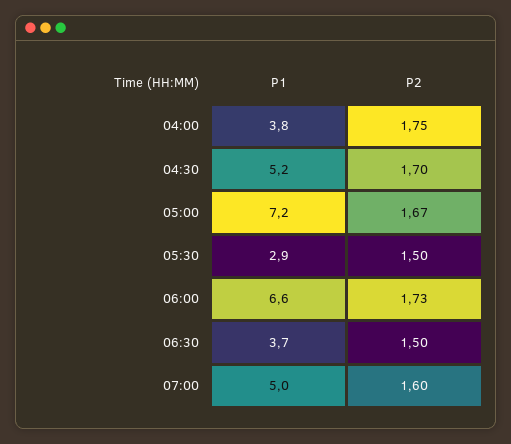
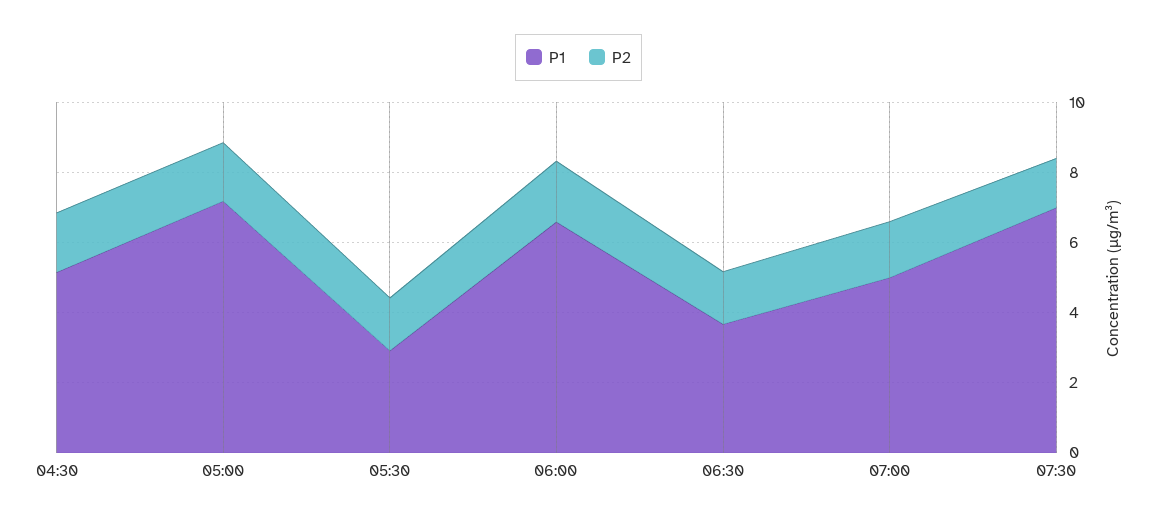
P1, 04:00: 3.8 -> none
P2, 04:00: 1.75 -> none
P1, 07:30: none -> 7
P2, 07:30: none -> 1.5

